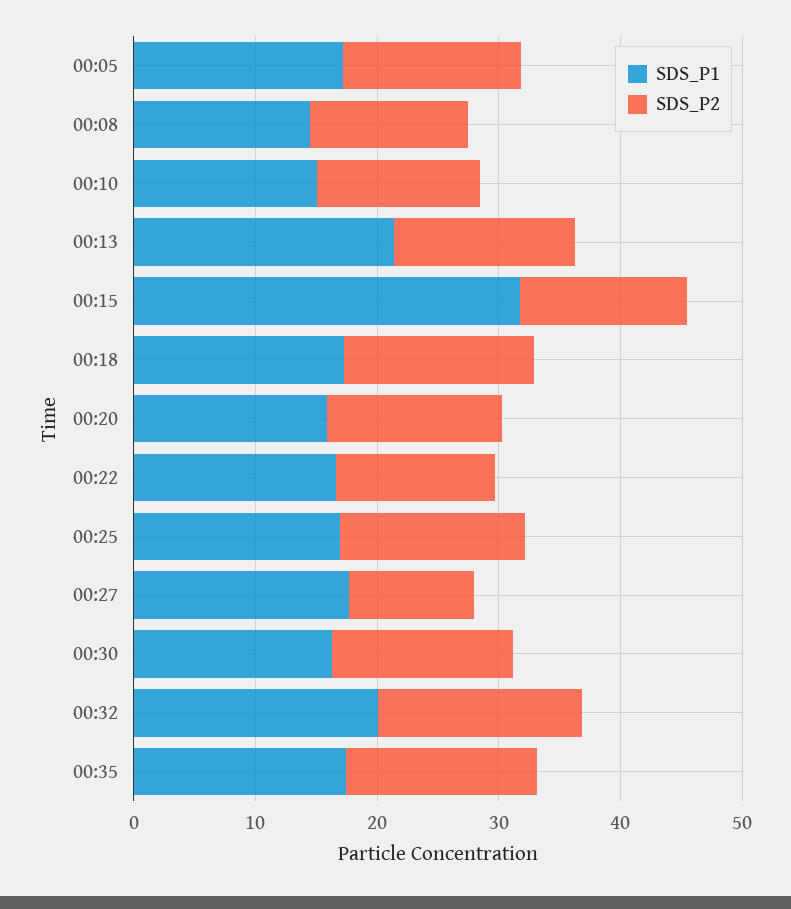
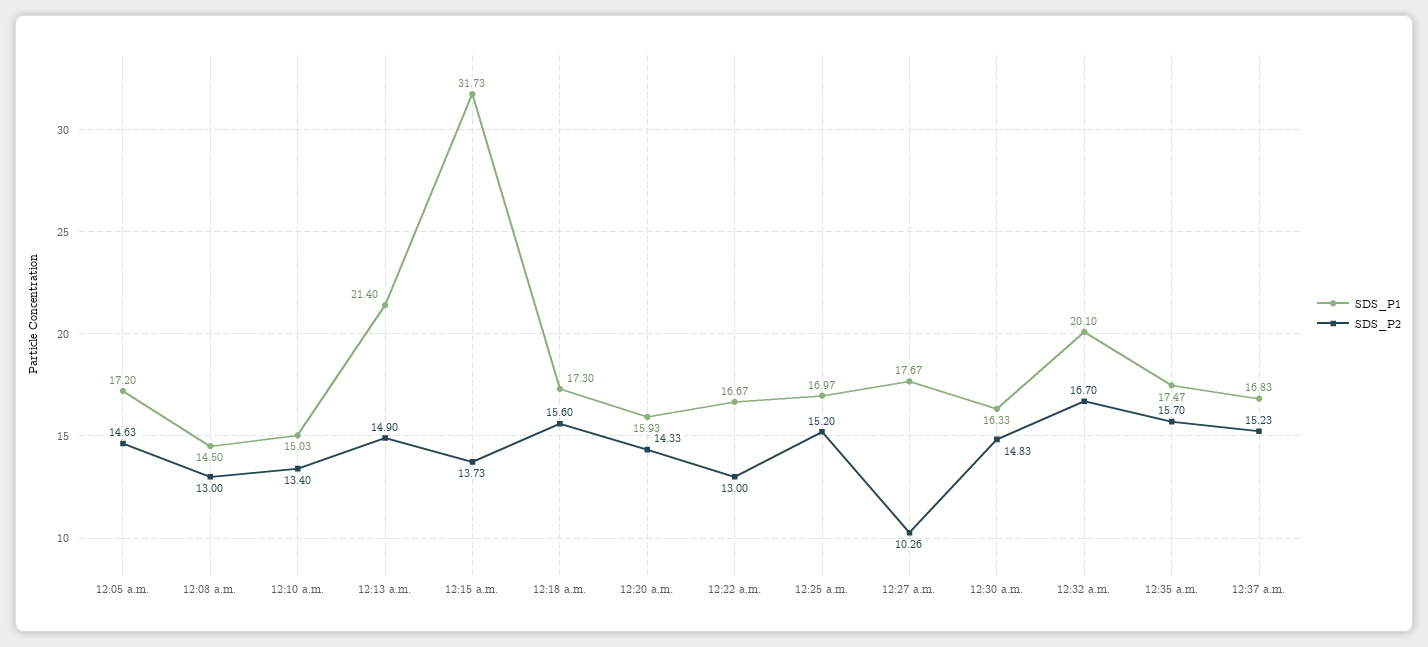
SDS_P1, 12:37 a.m.: none -> 16.83
SDS_P2, 12:37 a.m.: none -> 15.23

